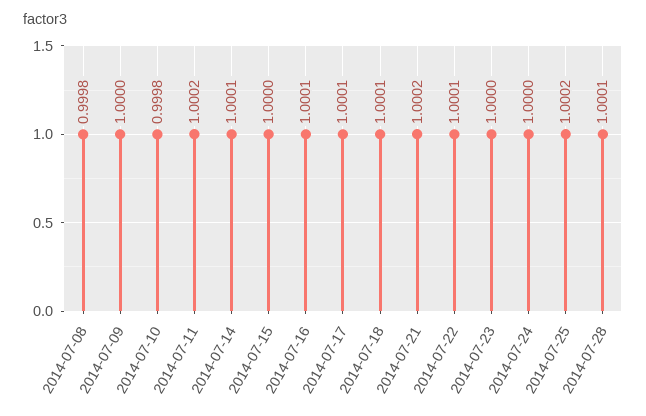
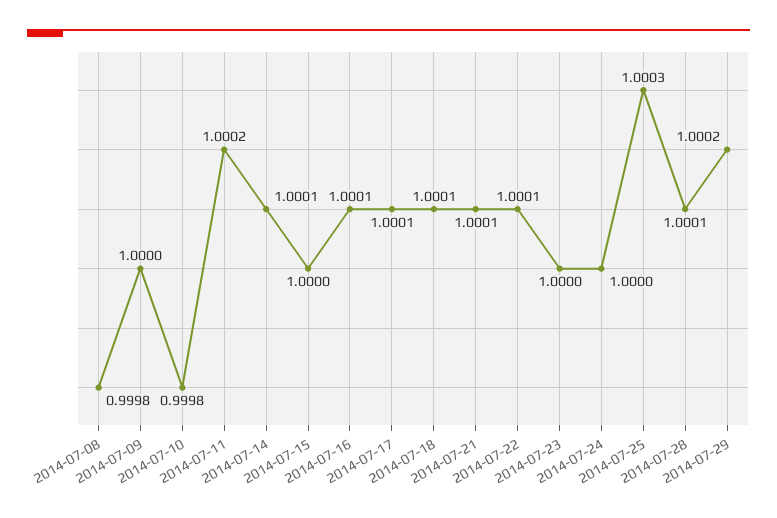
2014-07-21: 1.0002 -> 1.0001
2014-07-25: 1.0002 -> 1.0003
2014-07-29: none -> 1.0002

